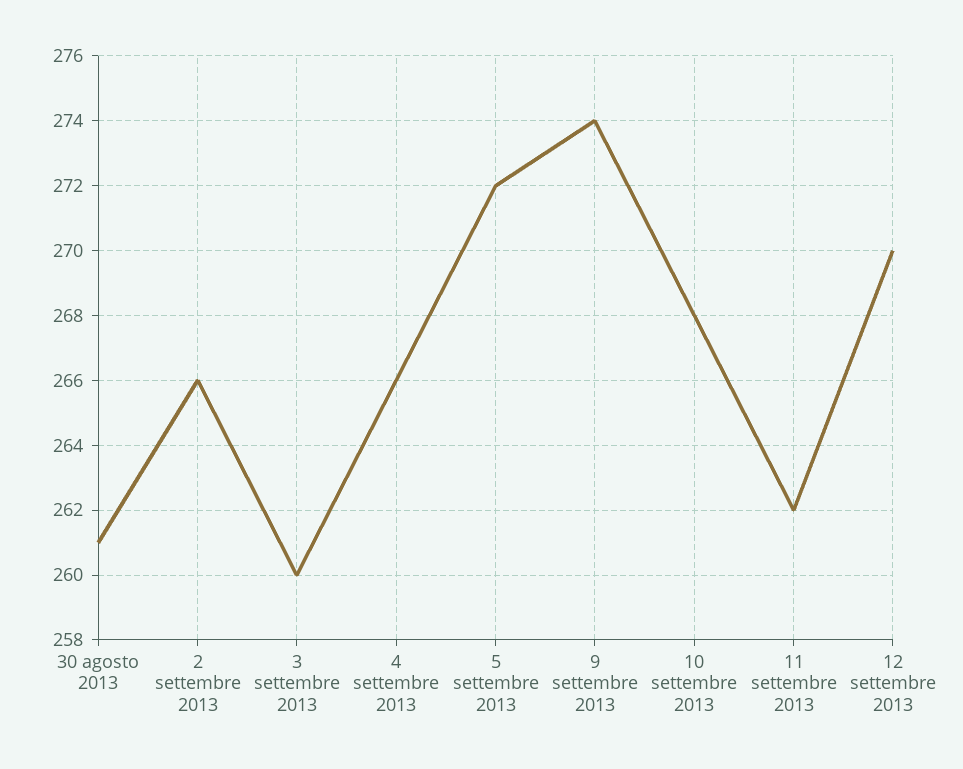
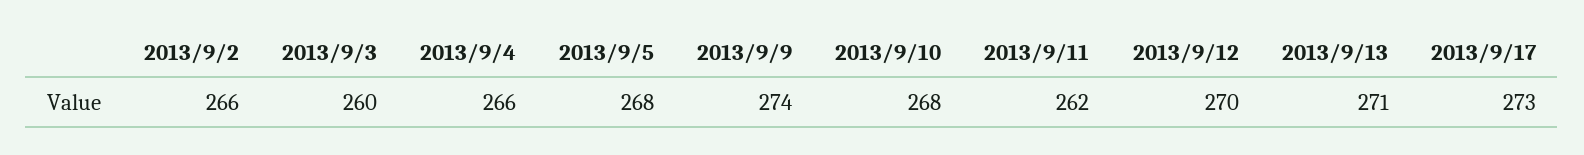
30 agosto 2013: 261 -> none
5 settembre 2013: 272 -> 268
2013/9/13: none -> 271
2013/9/17: none -> 273

